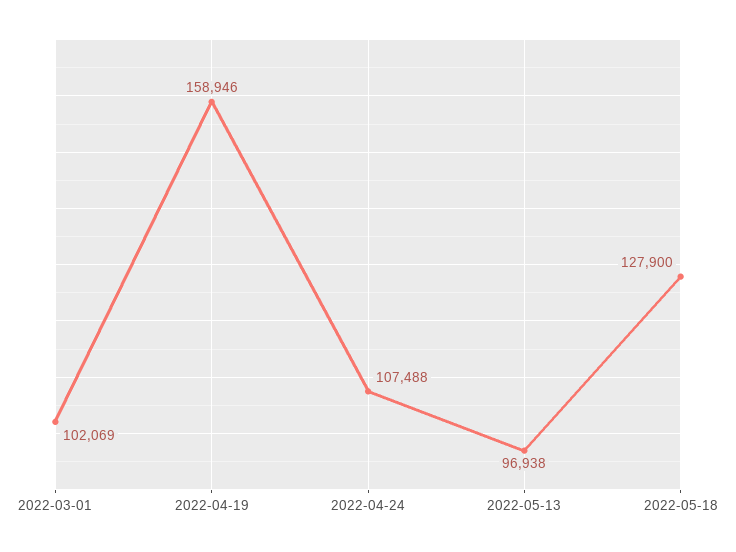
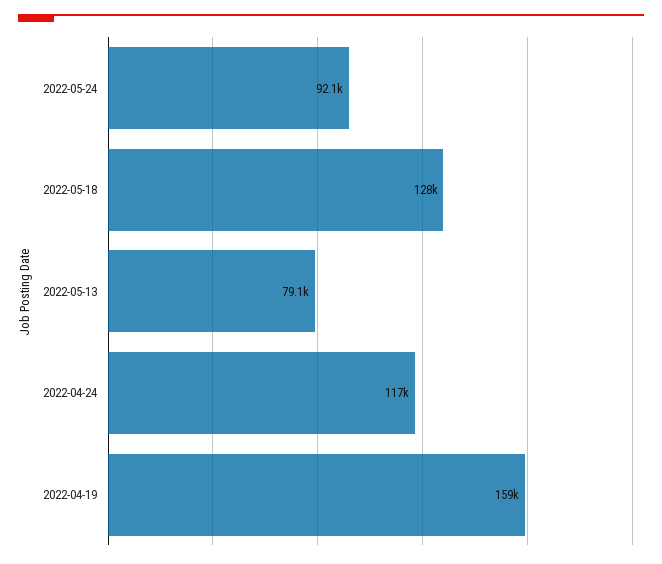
2022-03-01: 102069 -> none
2022-04-24: 107488 -> 117000
2022-05-13: 96938 -> 79100
2022-05-24: none -> 92100

